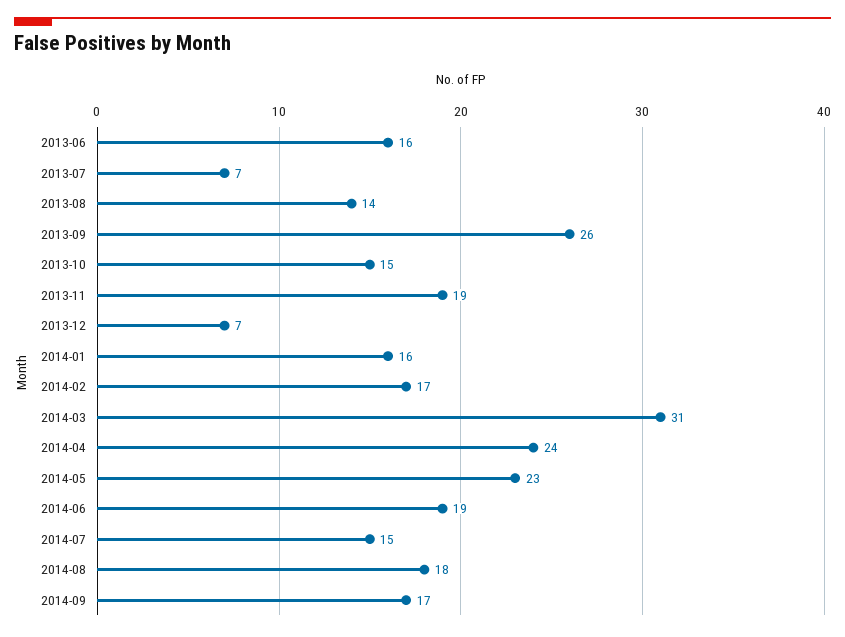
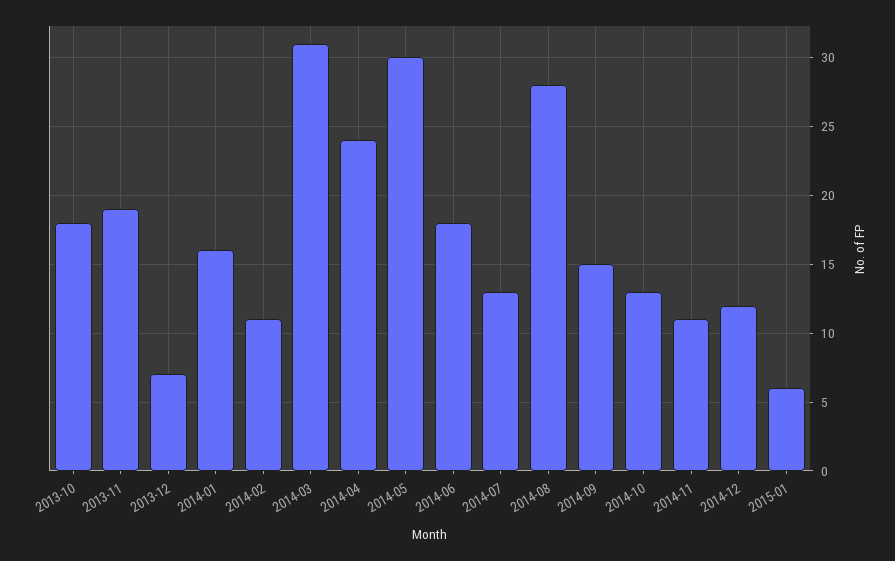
2013-06: 16 -> none
2013-07: 7 -> none
2013-08: 14 -> none
2013-09: 26 -> none
2013-10: 15 -> 18
2014-02: 17 -> 11
2014-05: 23 -> 30
2014-06: 19 -> 18
2014-07: 15 -> 13
2014-08: 18 -> 28
2014-09: 17 -> 15
2014-10: none -> 13
2014-11: none -> 11
2014-12: none -> 12
2015-01: none -> 6

